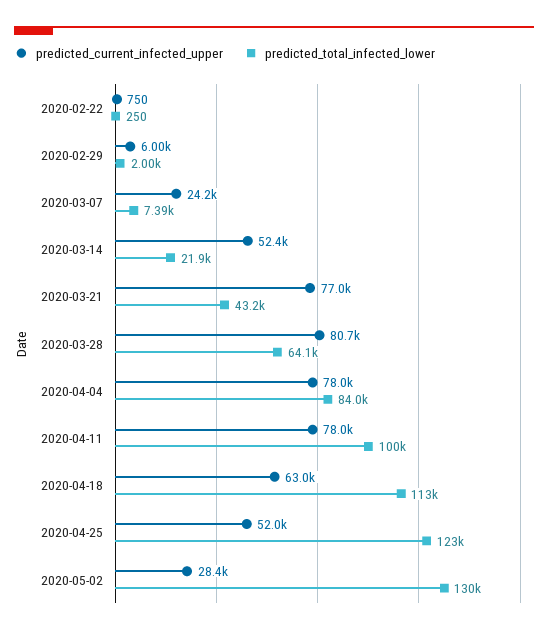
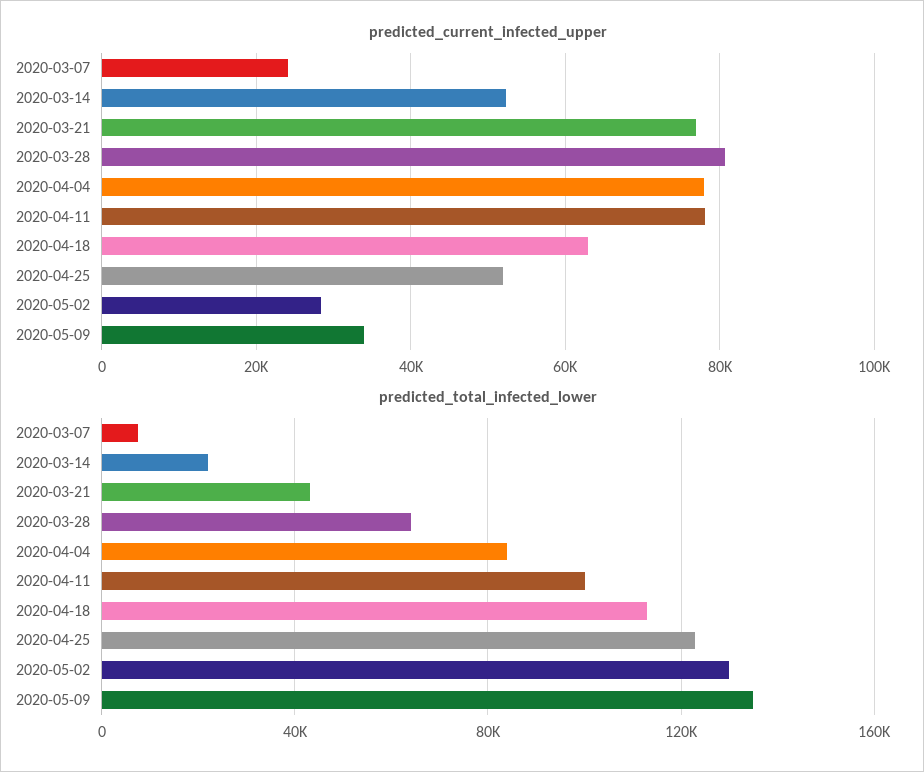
predicted_current_infected_upper, 2020-02-22: 750 -> none
predicted_total_infected_lower, 2020-02-22: 250 -> none
predicted_current_infected_upper, 2020-02-29: 6000 -> none
predicted_total_infected_lower, 2020-02-29: 2000 -> none
predicted_current_infected_upper, 2020-05-09: none -> 34000
predicted_total_infected_lower, 2020-05-09: none -> 135000

